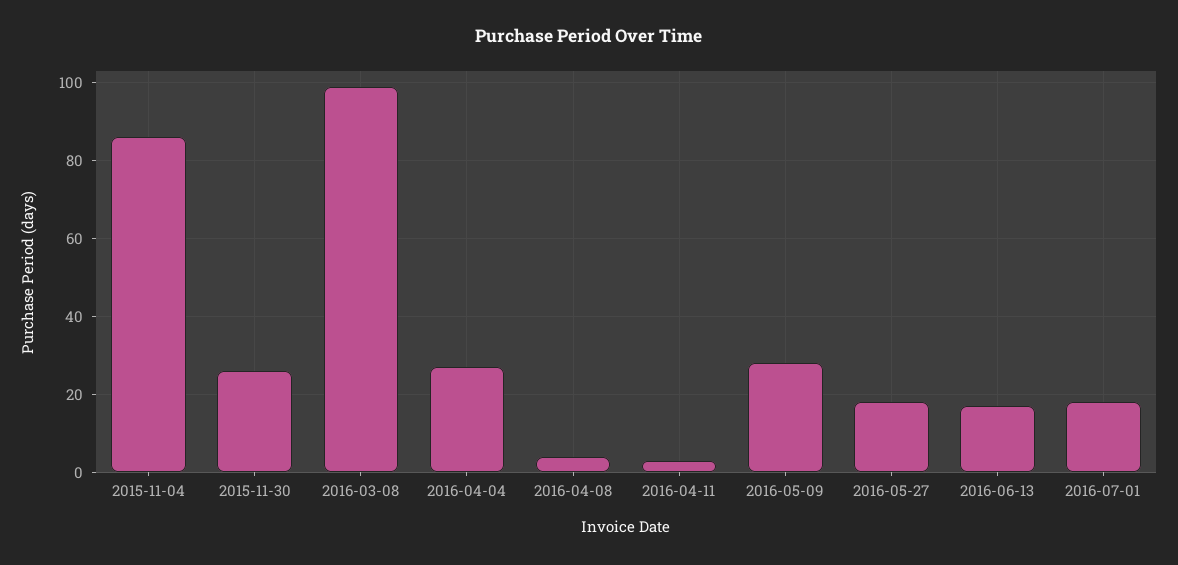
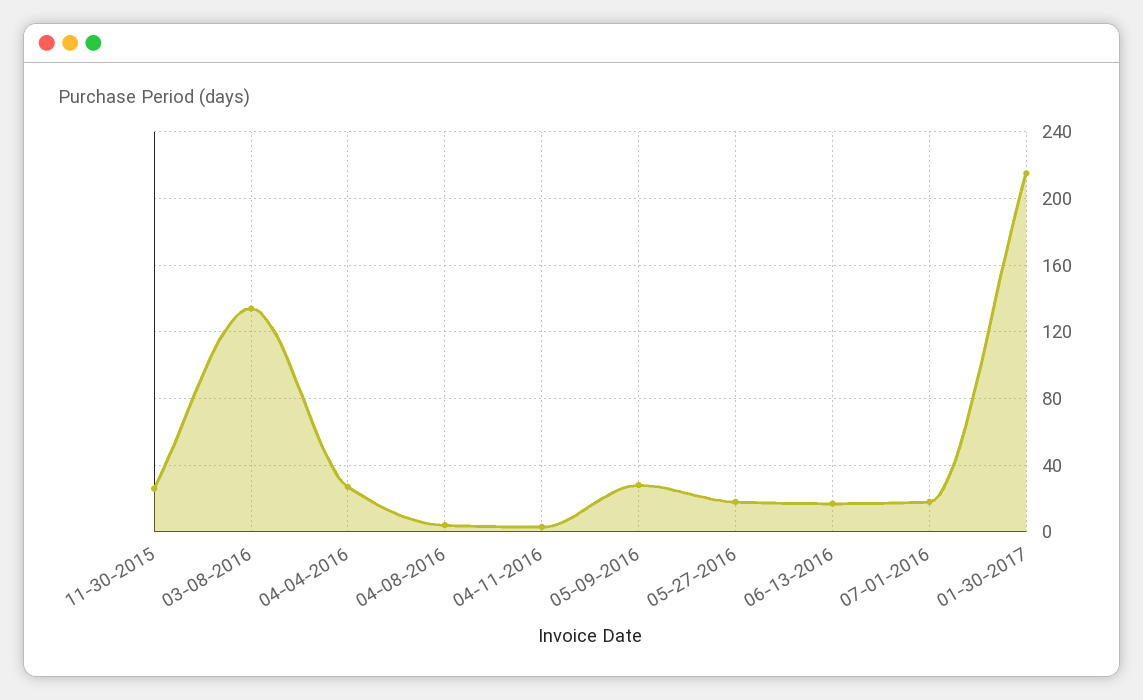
2015-11-04: 85 -> none
2016-03-08: 100 -> 135
01-30-2017: none -> 215

